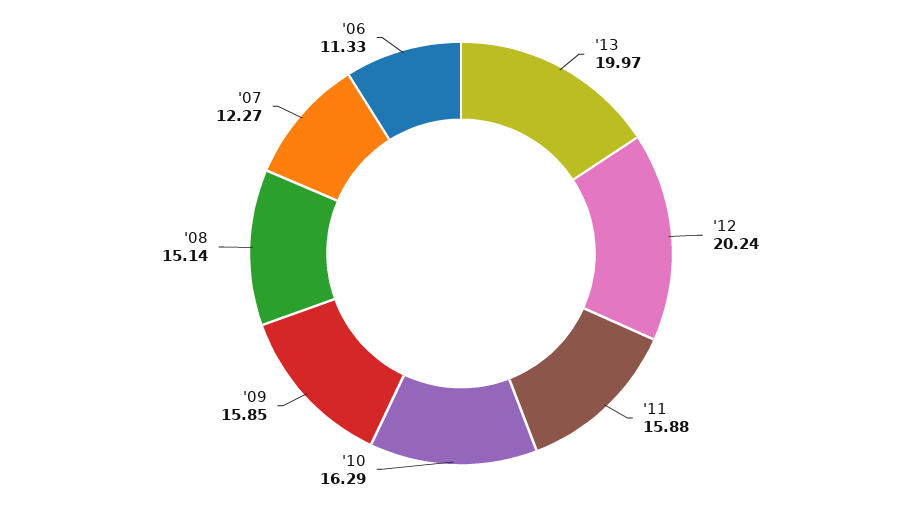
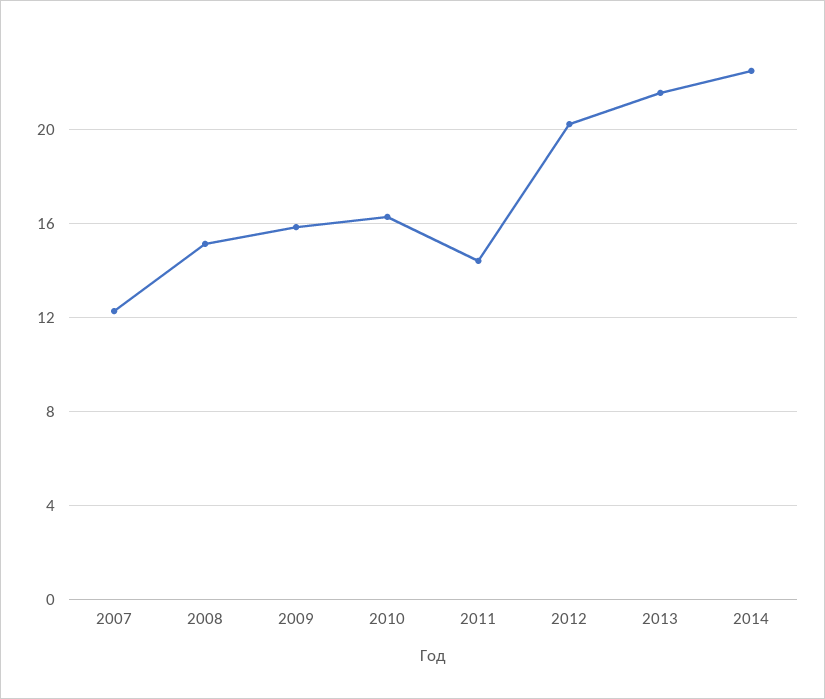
'13: 19.97 -> 21.5
'11: 15.88 -> 14.5
'06: 11.33 -> none
2014: none -> 22.5

